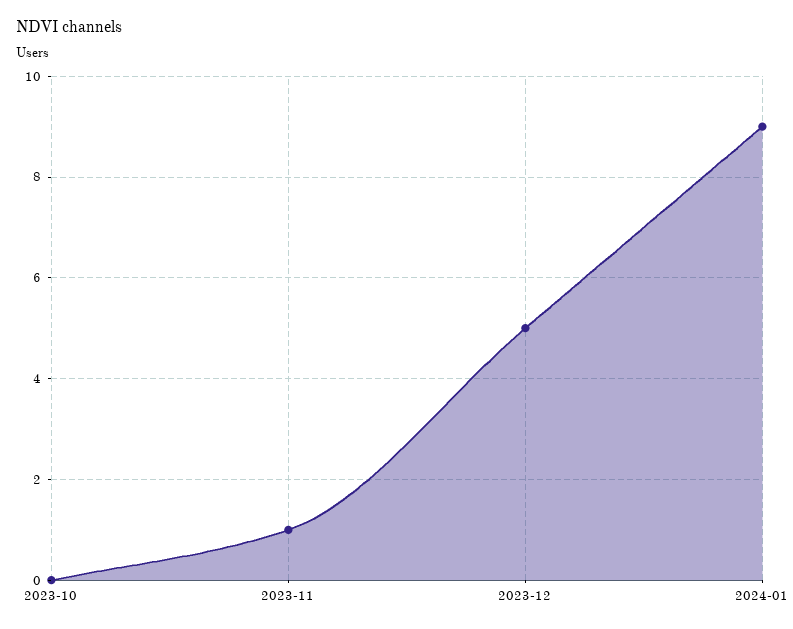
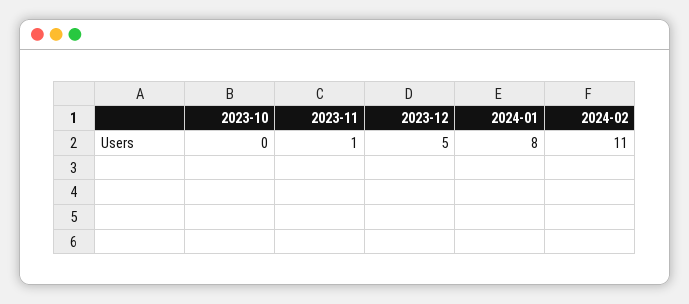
2024-01: 9 -> 8
2024-02: none -> 11

